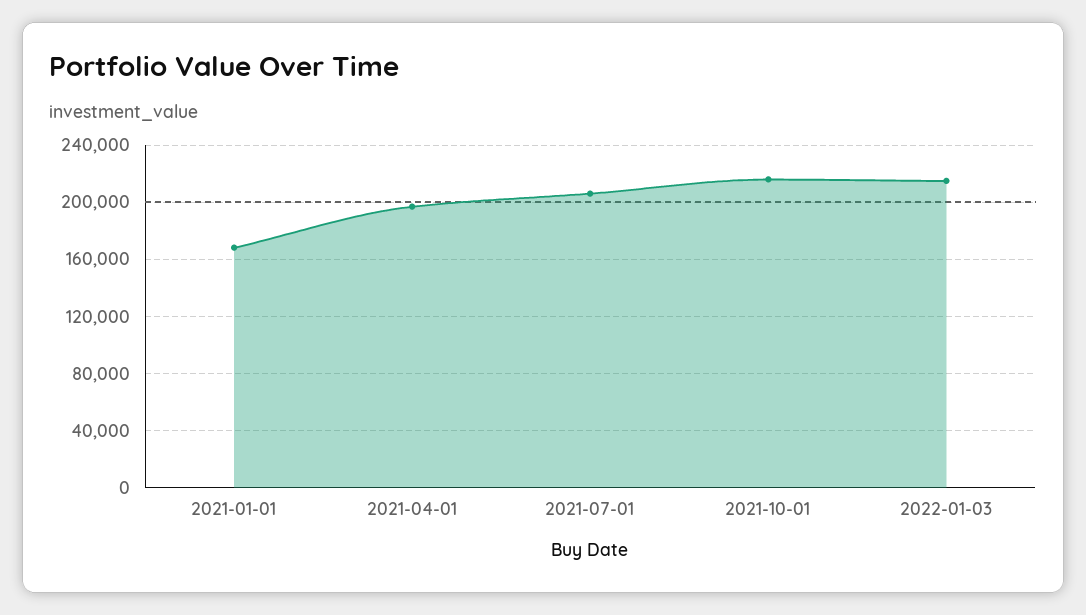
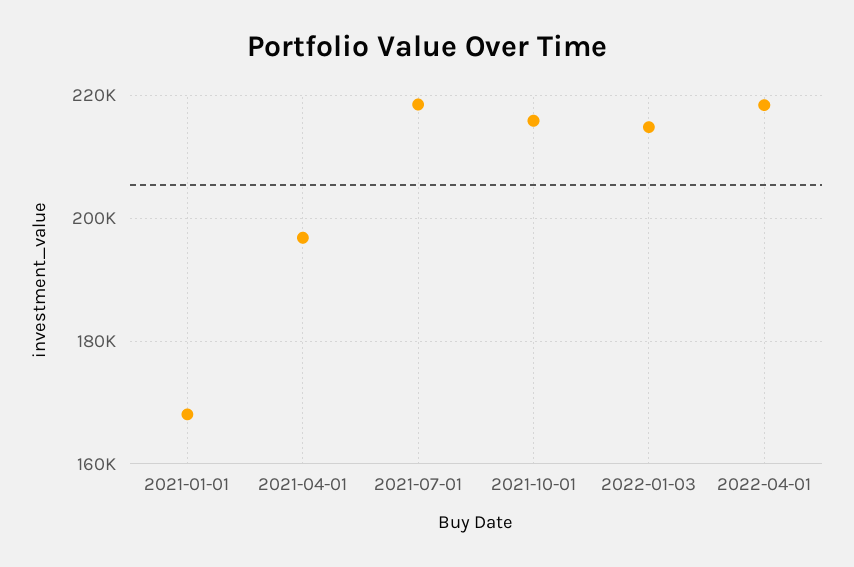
2021-07-01: 205000 -> 218000
2022-04-01: none -> 218000

